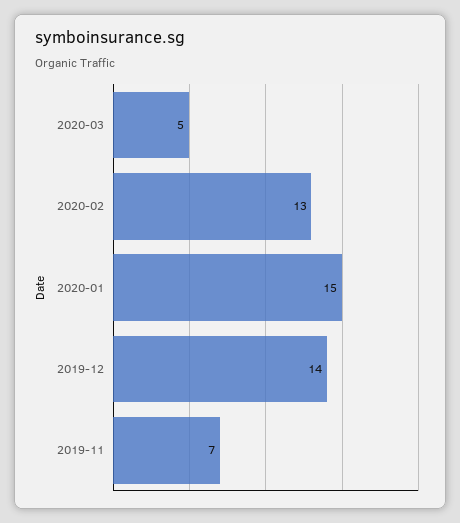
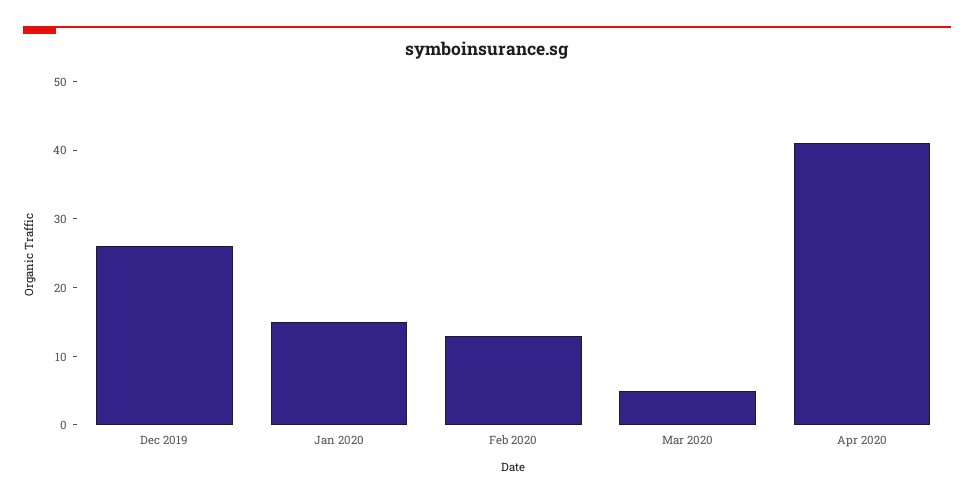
2019-12: 14 -> 25
2019-11: 7 -> none
Apr 2020: none -> 40

